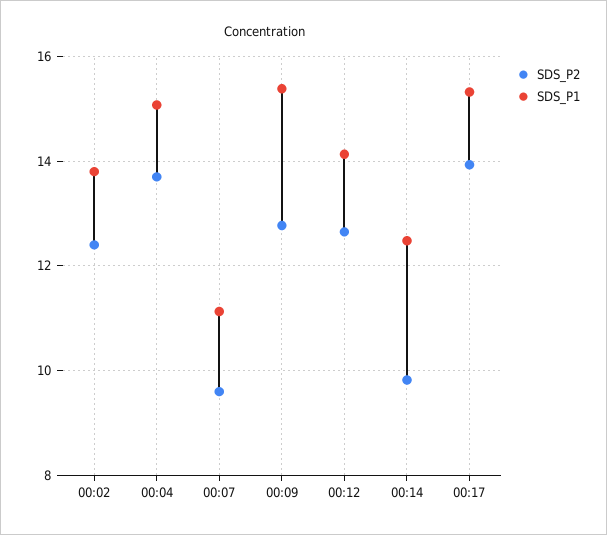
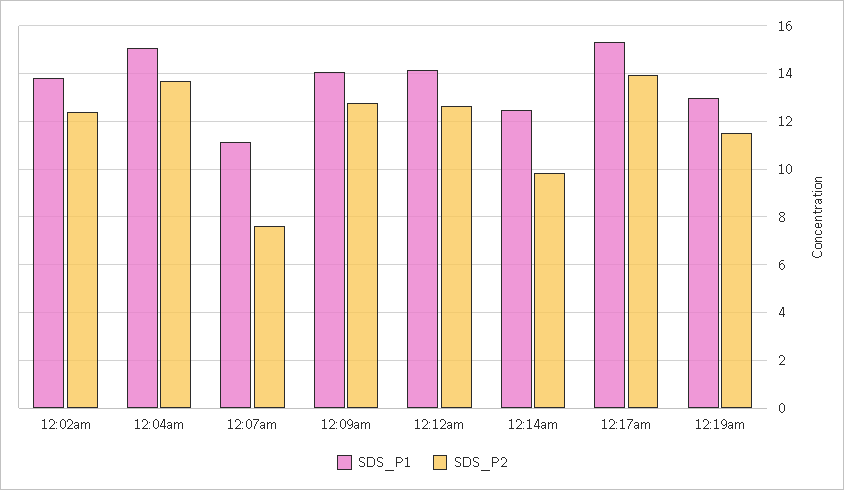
SDS_P2, 00:07: 9.6 -> 7.5
SDS_P1, 00:09: 15.4 -> 14
SDS_P1, 12:19am: none -> 13
SDS_P2, 12:19am: none -> 11.5

